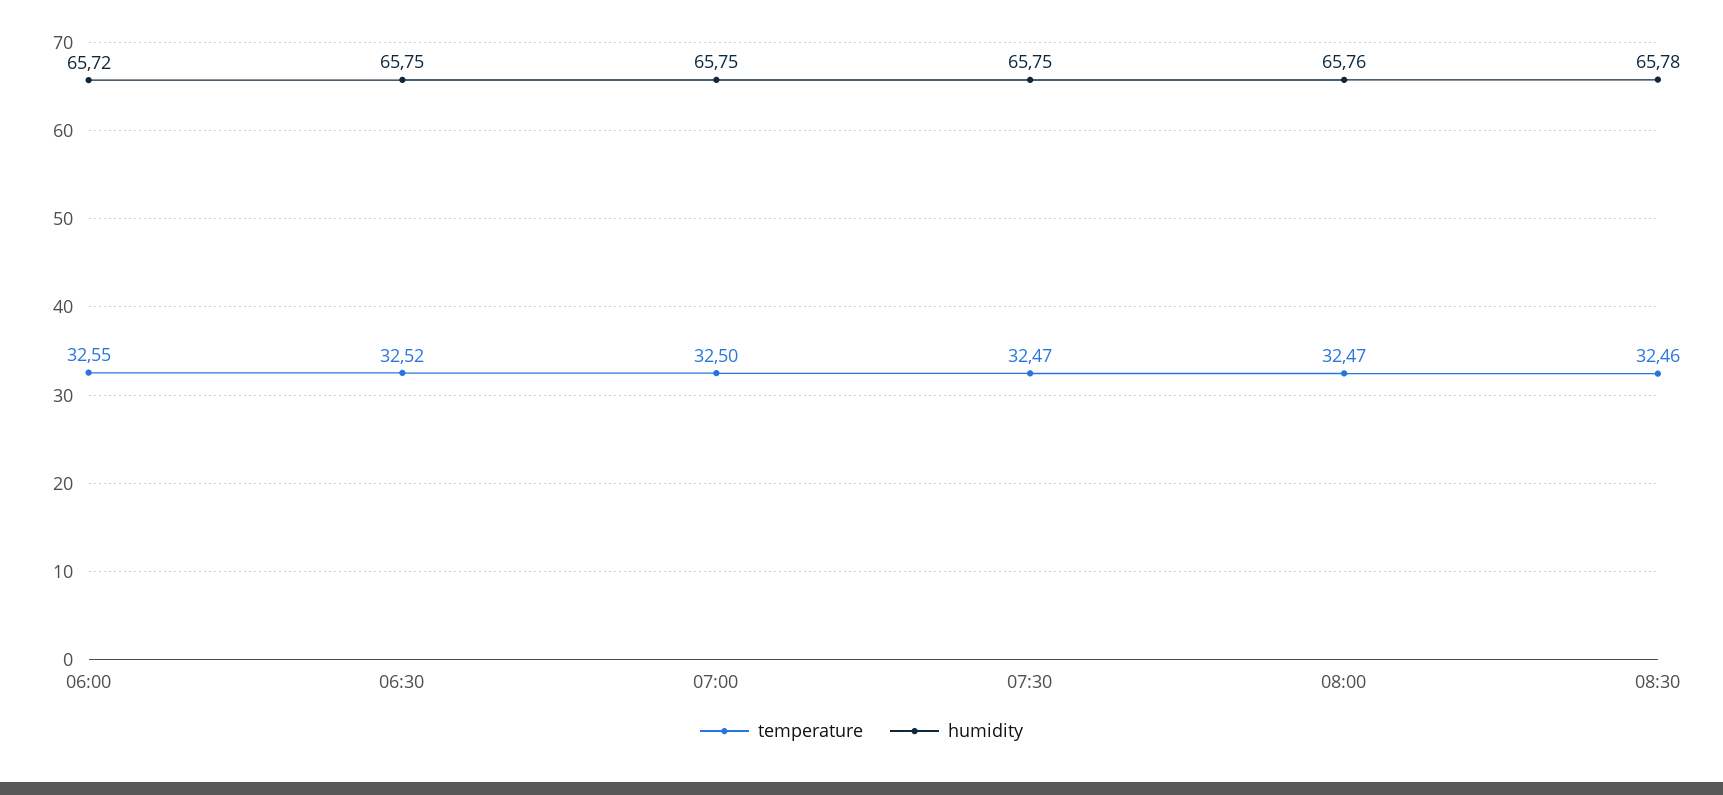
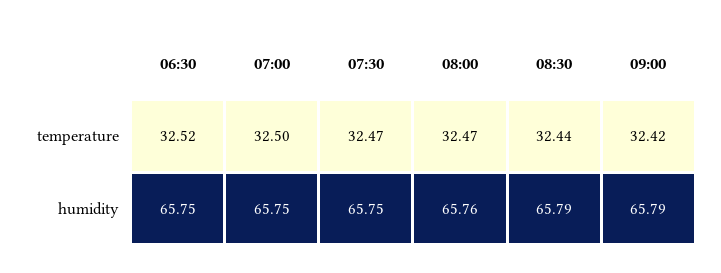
temperature, 06:00: 32.55 -> none
humidity, 06:00: 65.72 -> none
temperature, 08:30: 32.46 -> 32.44
humidity, 08:30: 65.78 -> 65.79
temperature, 09:00: none -> 32.42
humidity, 09:00: none -> 65.79

